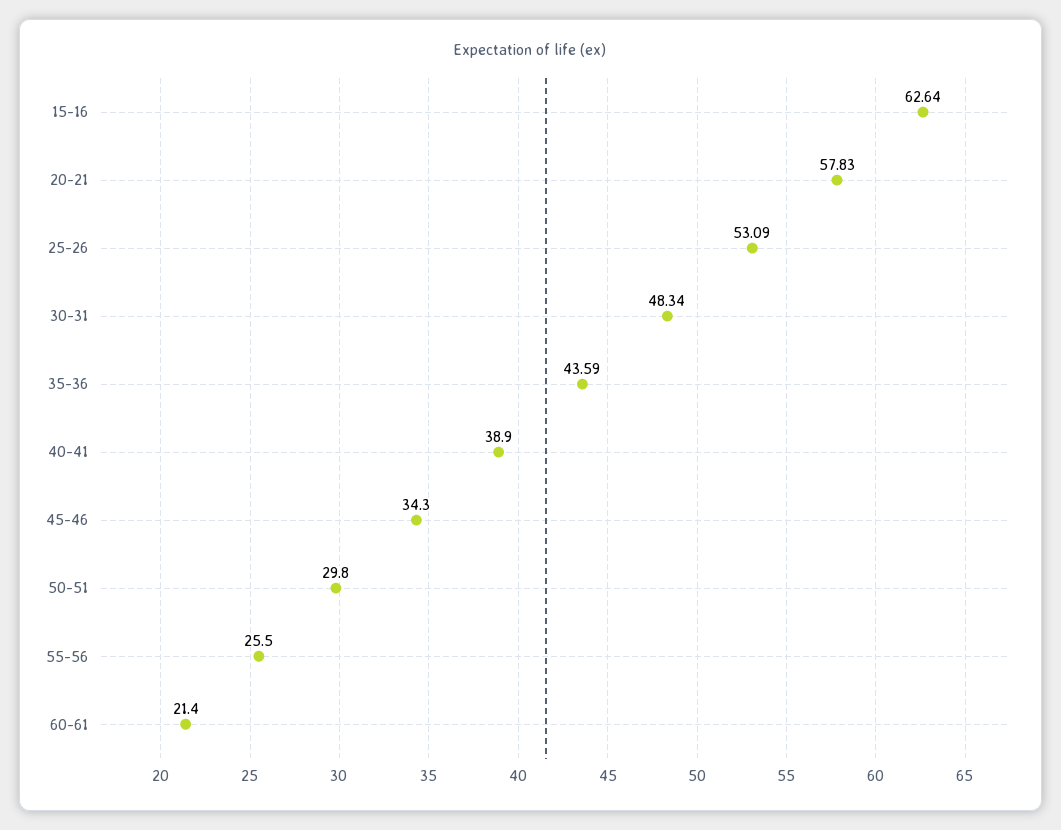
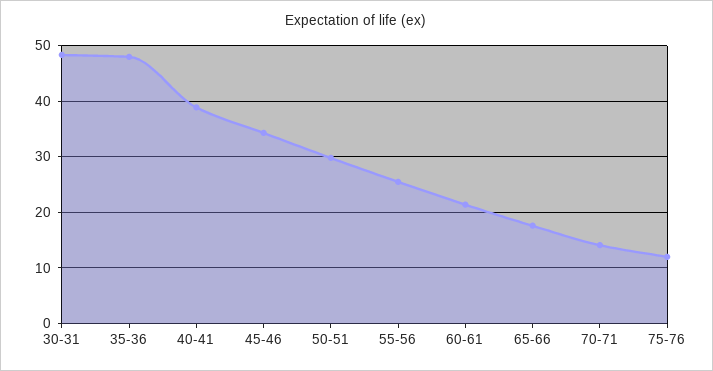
15-16: 62.64 -> none
20-21: 57.83 -> none
25-26: 53.09 -> none
35-36: 43.59 -> 48
65-66: none -> 18
70-71: none -> 14
75-76: none -> 12

